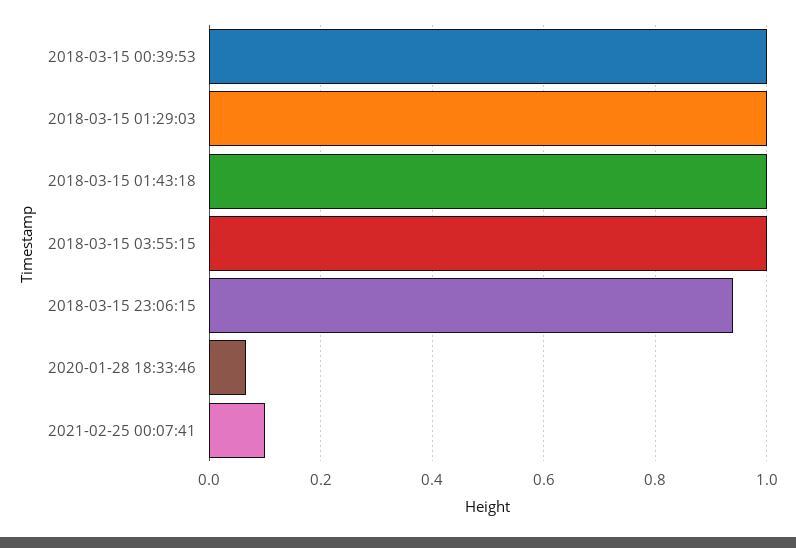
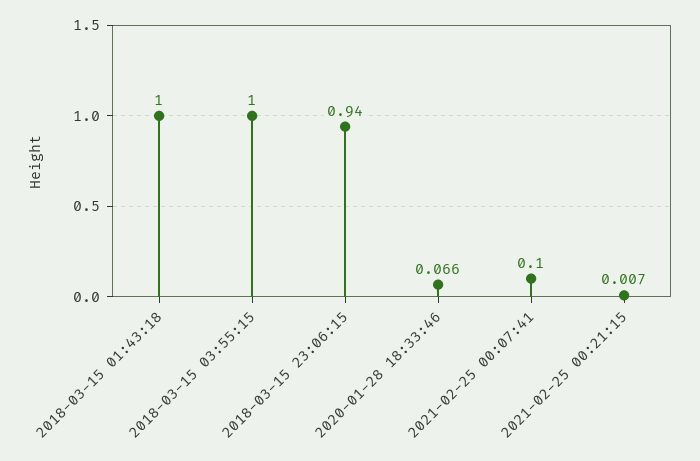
2018-03-15 00:39:53: 1 -> none
2018-03-15 01:29:03: 1 -> none
2021-02-25 00:21:15: none -> 0.007

